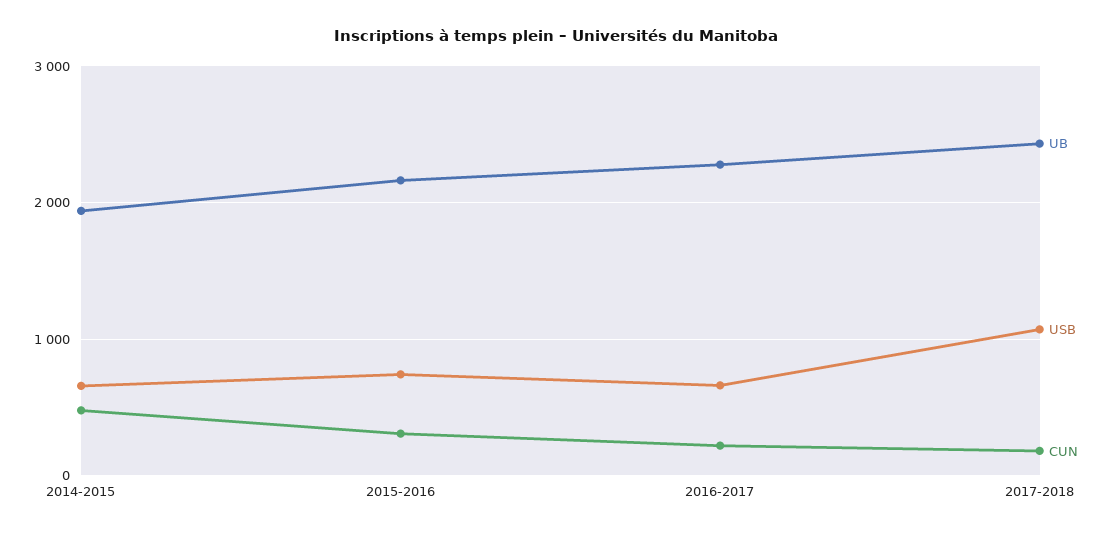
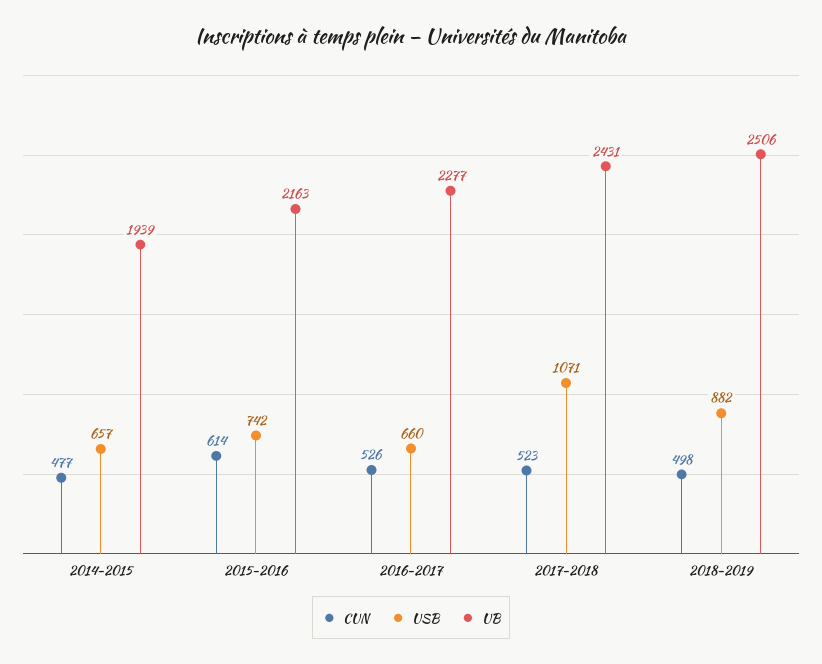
CUN, 2015-2016: 300 -> 614
CUN, 2016-2017: 200 -> 526
CUN, 2017-2018: 200 -> 523
CUN, 2018-2019: none -> 498
USB, 2018-2019: none -> 882
UB, 2018-2019: none -> 2506

